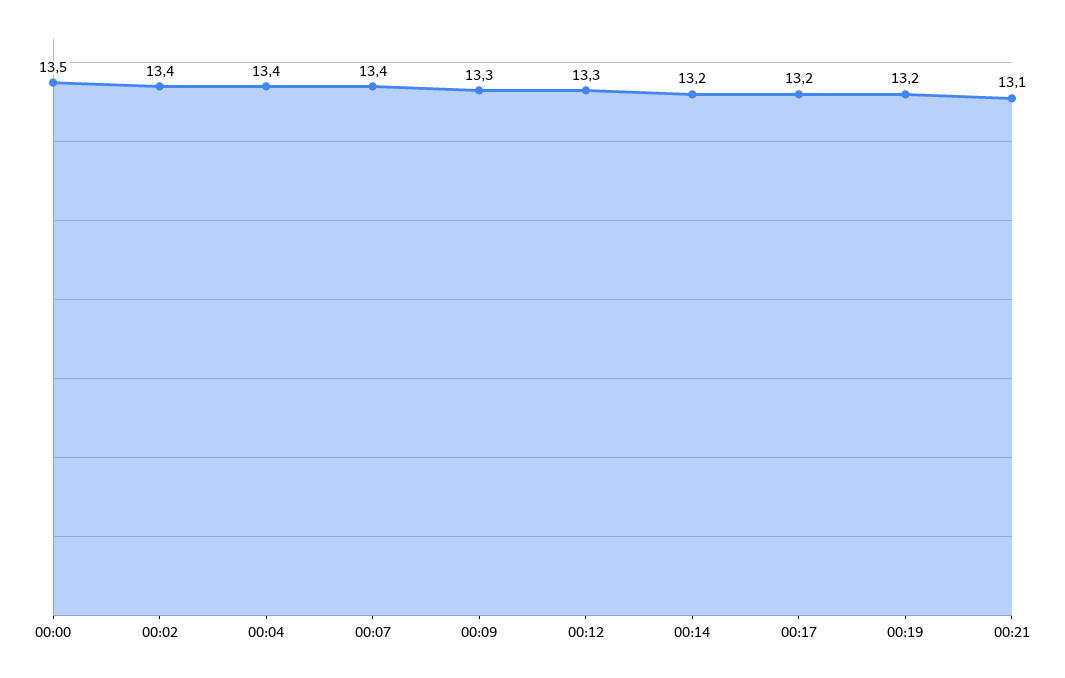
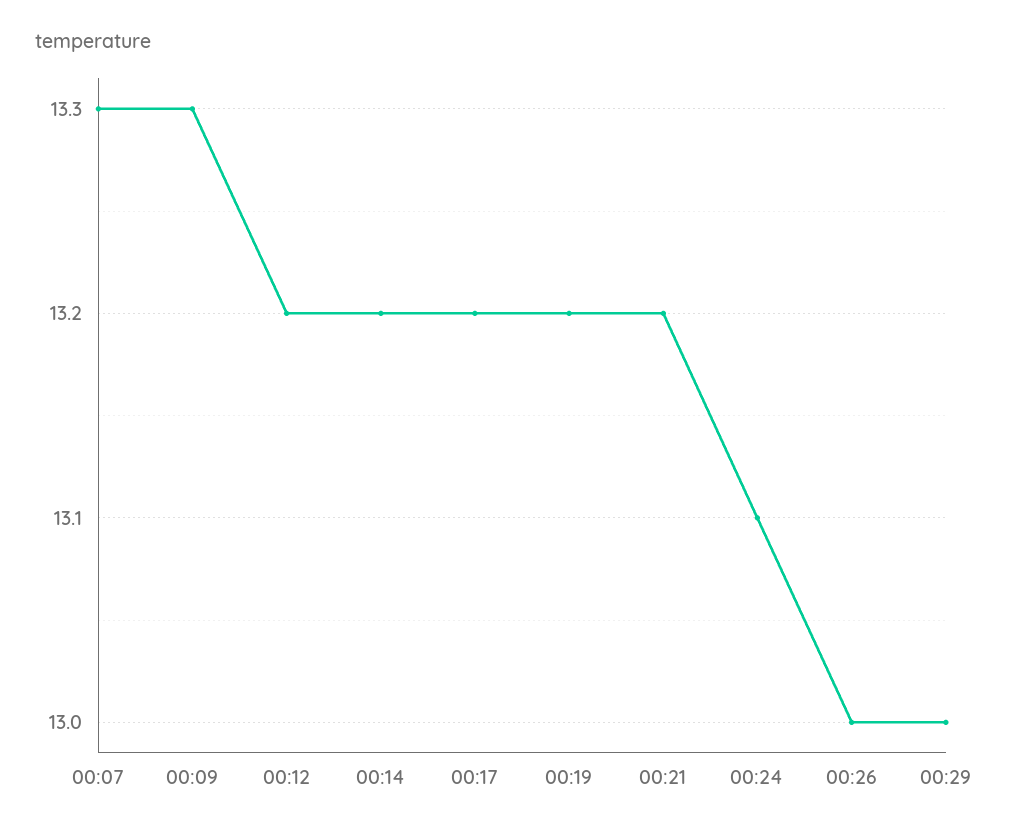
00:00: 13.5 -> none
00:02: 13.4 -> none
00:04: 13.4 -> none
00:07: 13.4 -> 13.3
00:12: 13.3 -> 13.2
00:21: 13.1 -> 13.2
00:24: none -> 13.1
00:26: none -> 13
00:29: none -> 13

